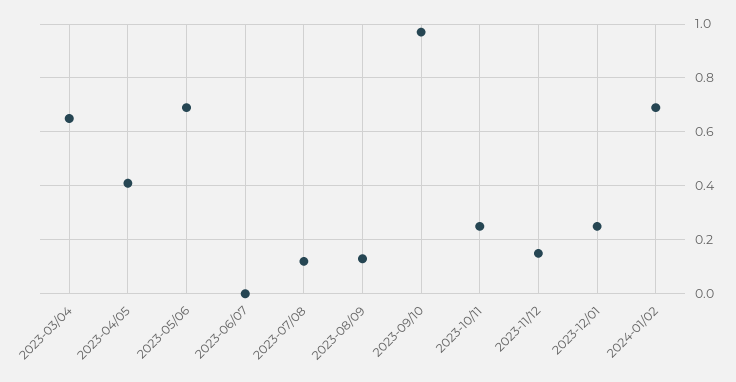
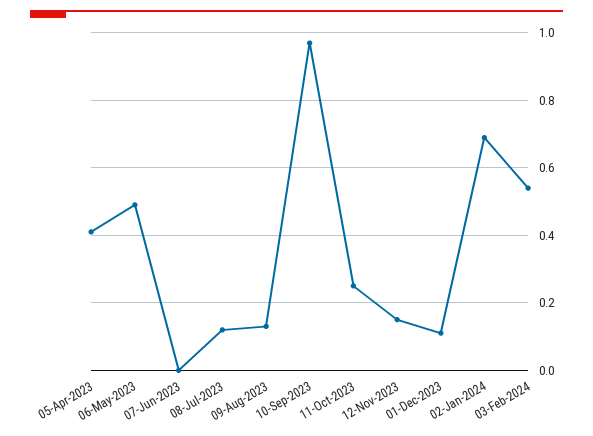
2023-03/04: 0.65 -> none
2023-05/06: 0.7 -> 0.5
2023-12/01: 0.25 -> 0.1
03-Feb-2024: none -> 0.55

